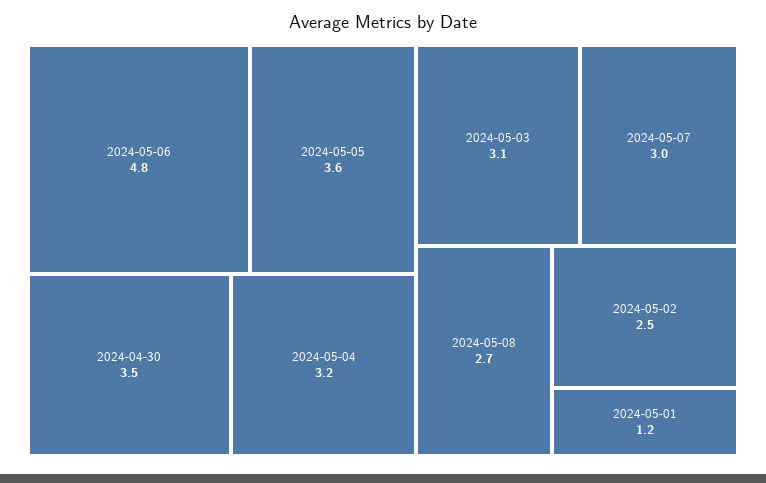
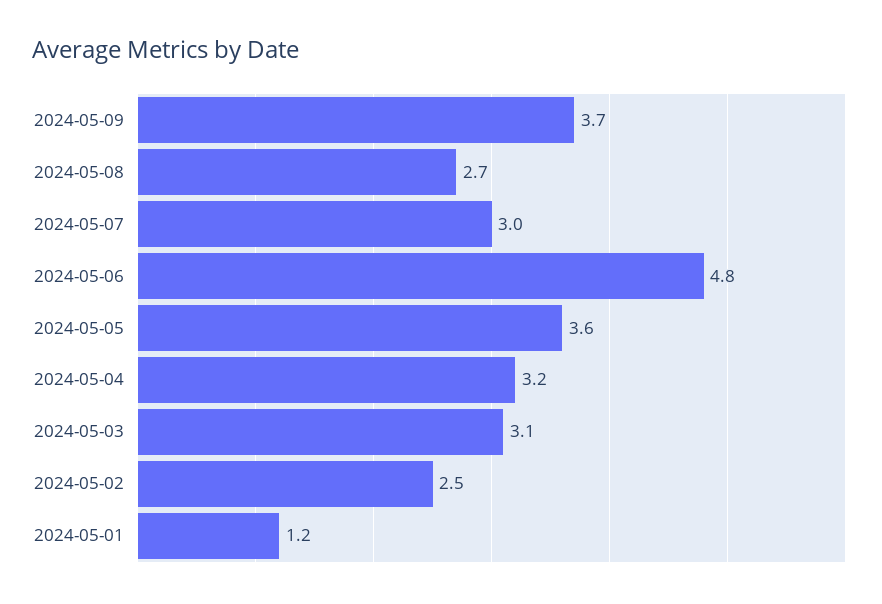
2024-04-30: 3.5 -> none
2024-05-09: none -> 3.7

